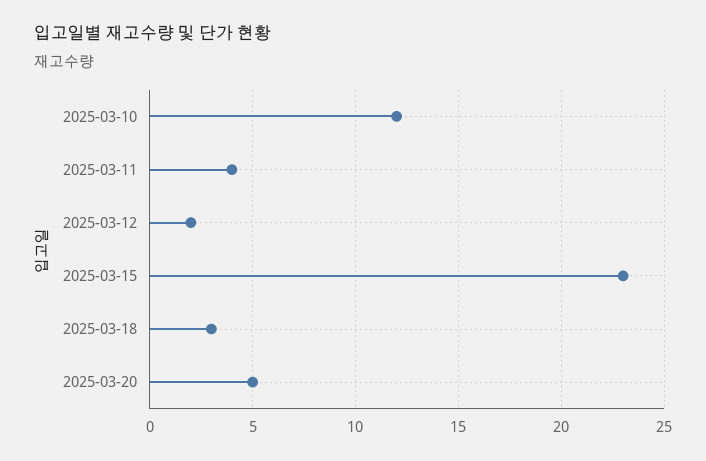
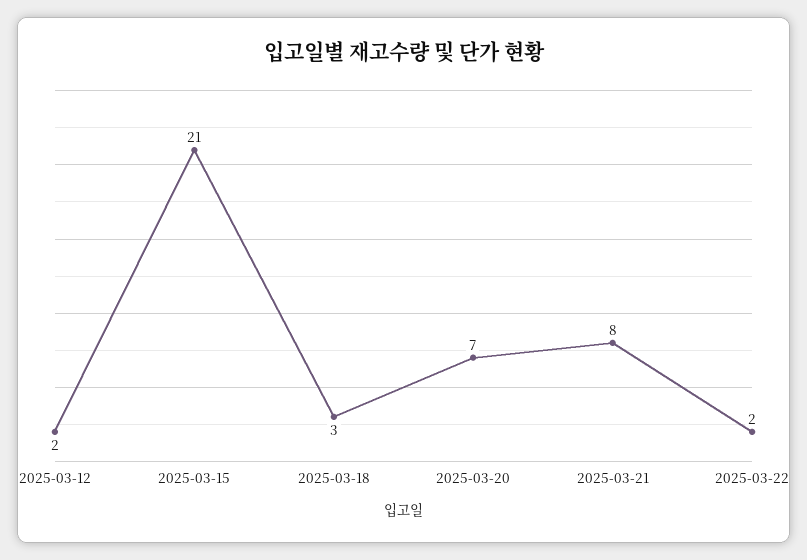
2025-03-10: 12 -> none
2025-03-11: 4 -> none
2025-03-15: 23 -> 21
2025-03-20: 5 -> 7
2025-03-21: none -> 8
2025-03-22: none -> 2

